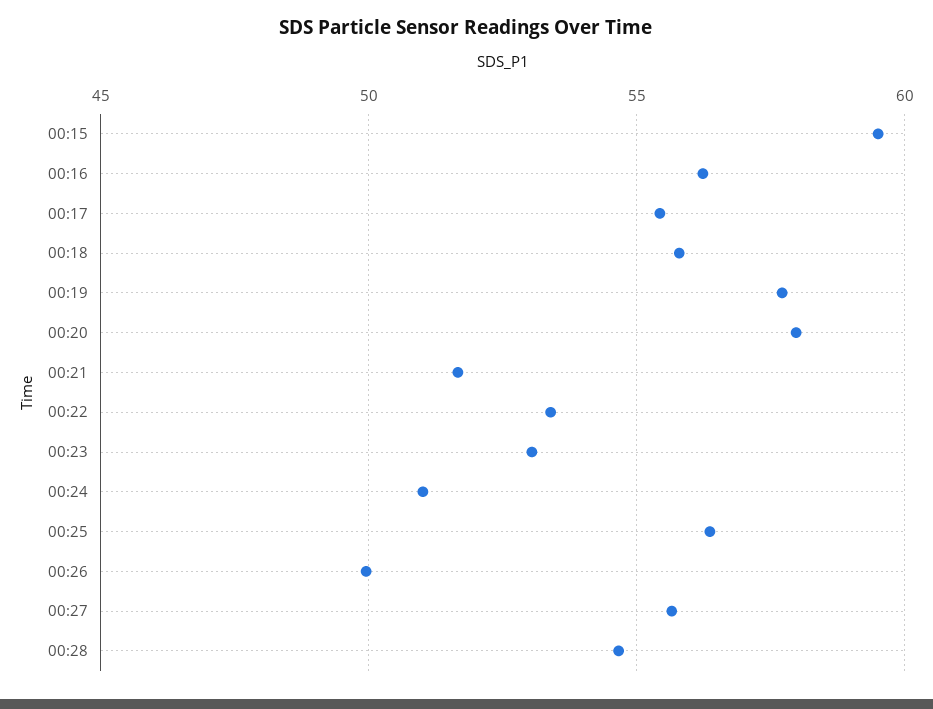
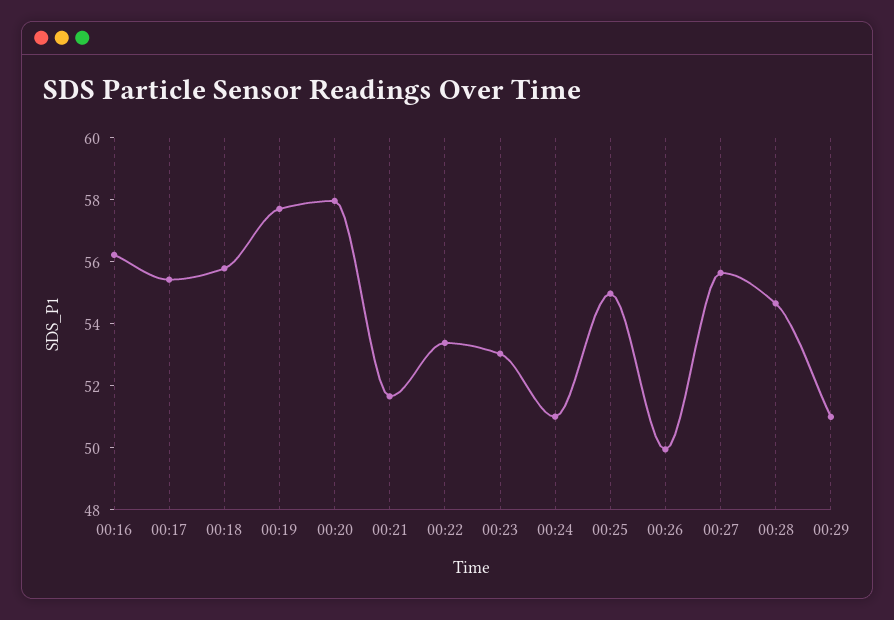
00:15: 59.5 -> none
00:25: 56.5 -> 55
00:29: none -> 51

